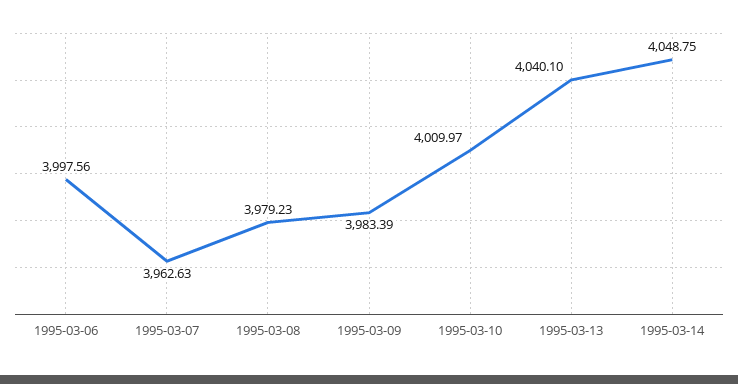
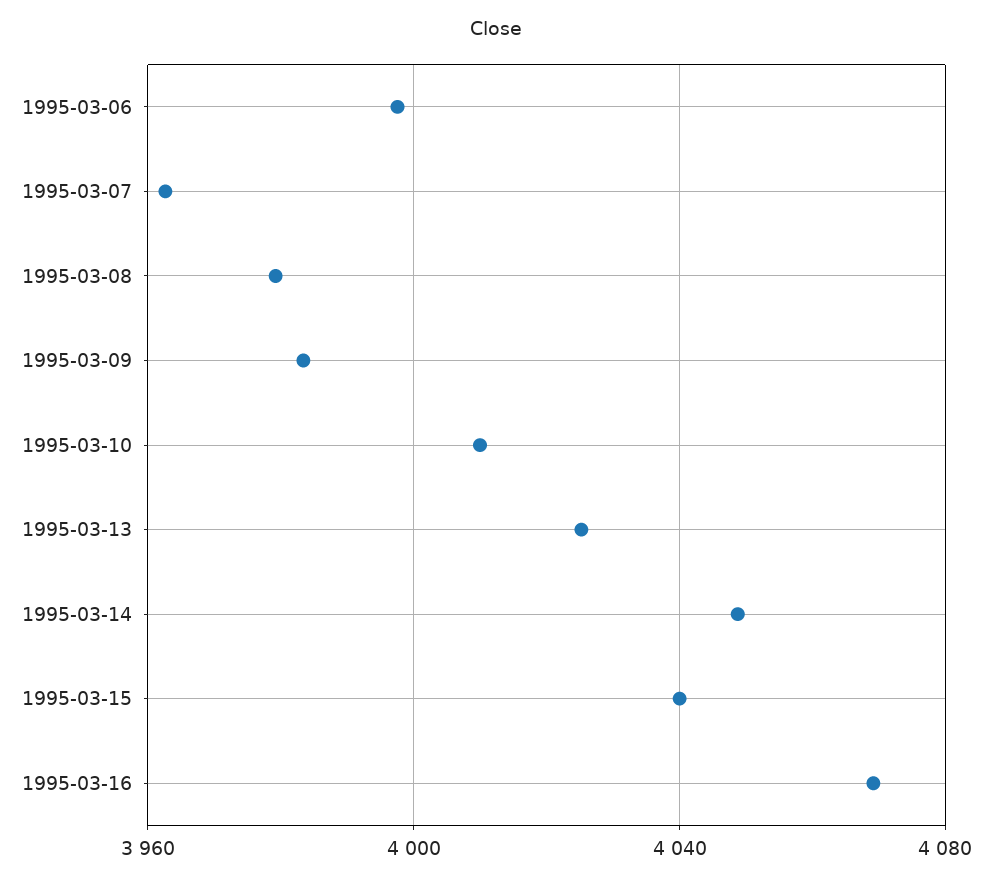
1995-03-13: 4040.1 -> 4025
1995-03-15: none -> 4040
1995-03-16: none -> 4070

